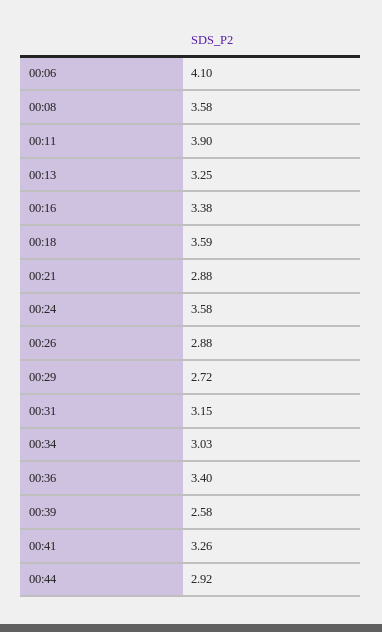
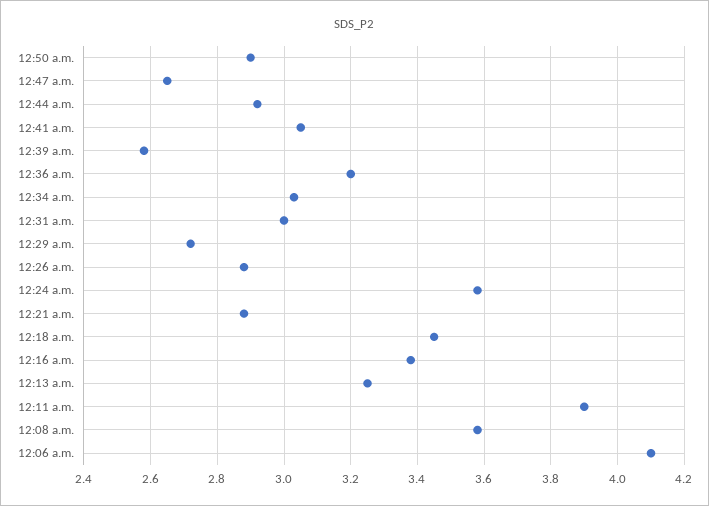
00:18: 3.59 -> 3.45
00:31: 3.15 -> 3
00:36: 3.4 -> 3.2
00:41: 3.26 -> 3.05
12:50 a.m.: none -> 2.9
12:47 a.m.: none -> 2.65

